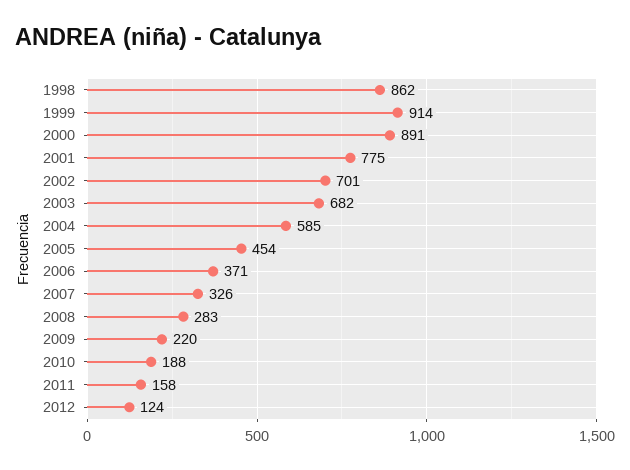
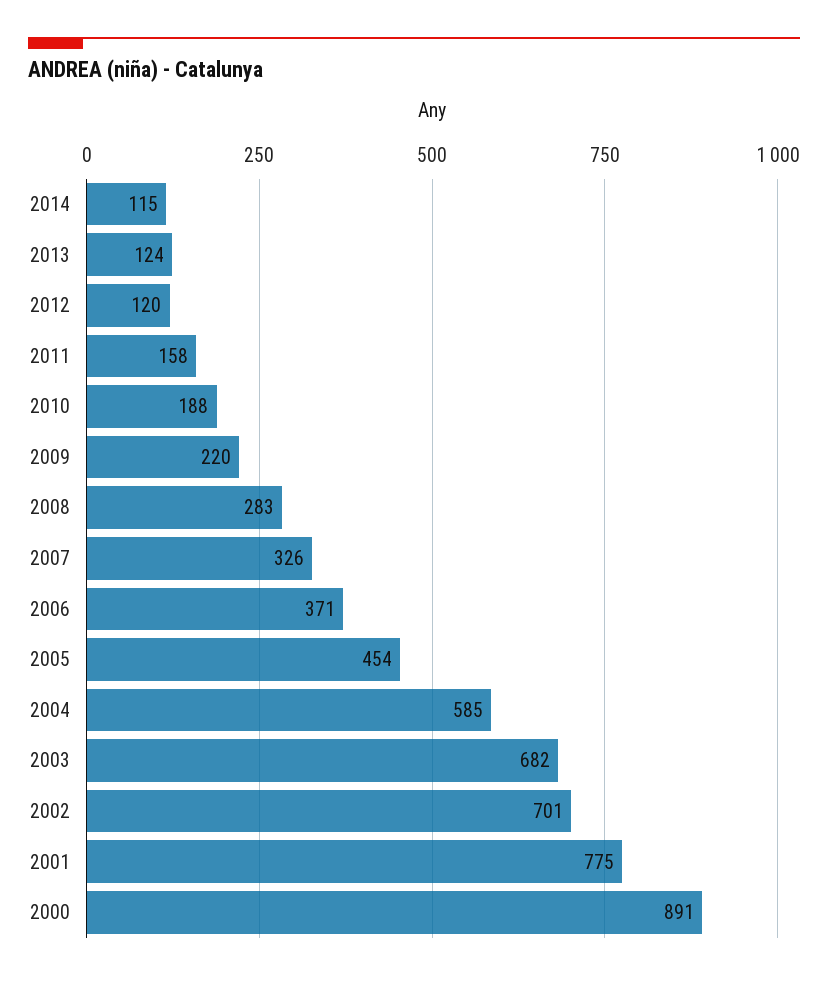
1998: 862 -> none
1999: 914 -> none
2012: 124 -> 120
2014: none -> 115
2013: none -> 124

